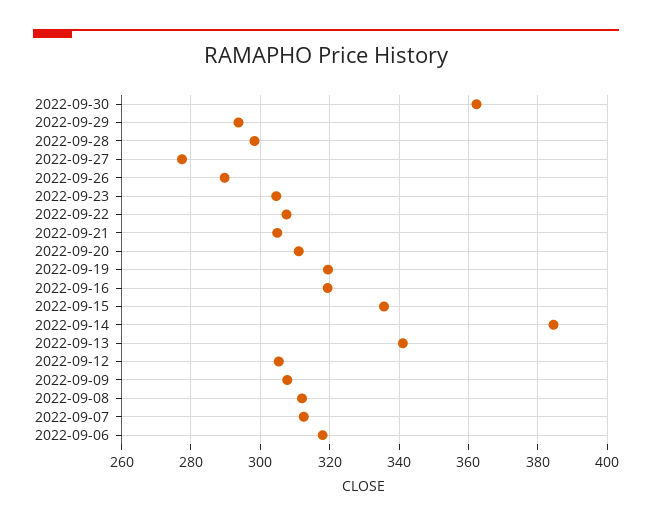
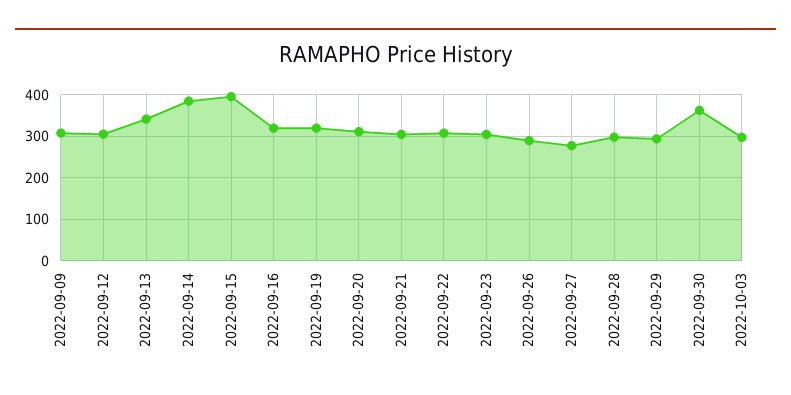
2022-09-15: 336 -> 400
2022-09-08: 312 -> none
2022-09-07: 312 -> none
2022-09-06: 318 -> none
2022-10-03: none -> 300

